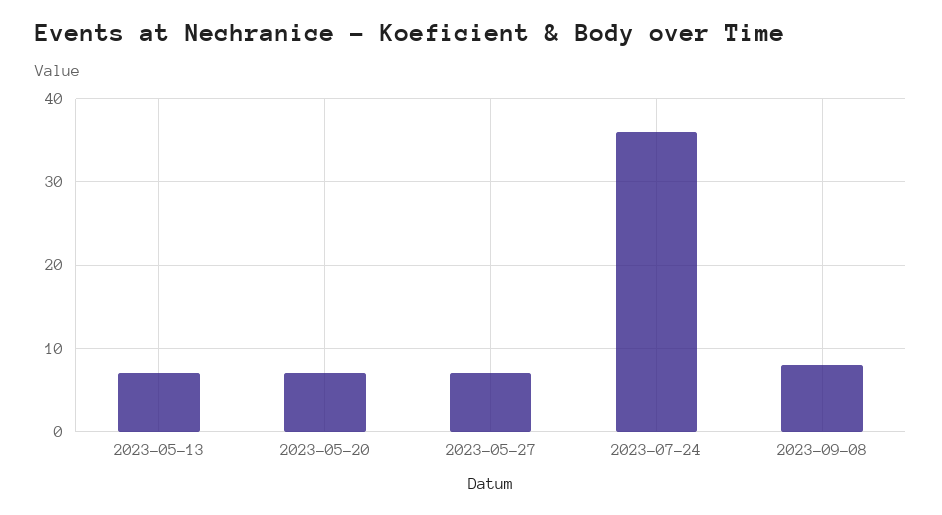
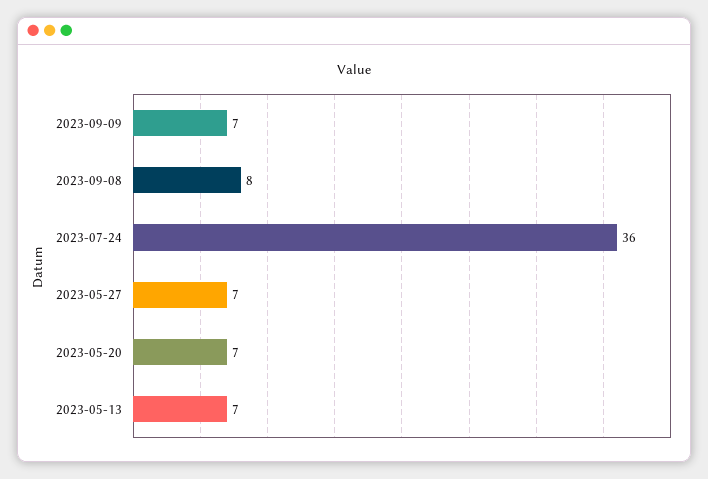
2023-09-09: none -> 7

